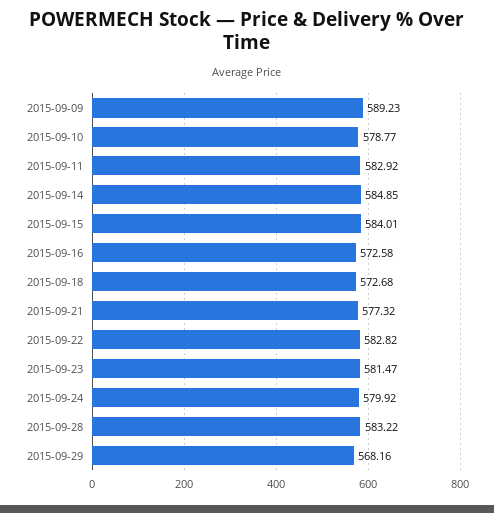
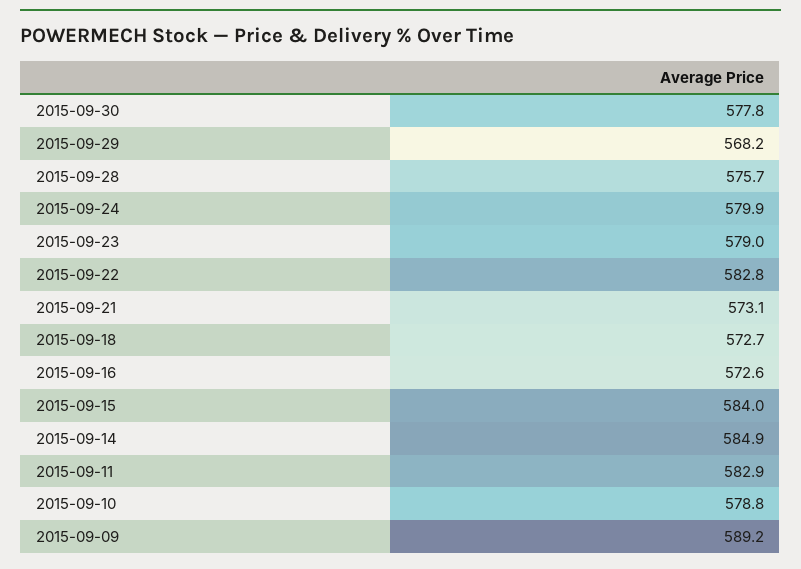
2015-09-21: 577.32 -> 573.1
2015-09-23: 581.47 -> 579
2015-09-28: 583.22 -> 575.7
2015-09-30: none -> 577.8

